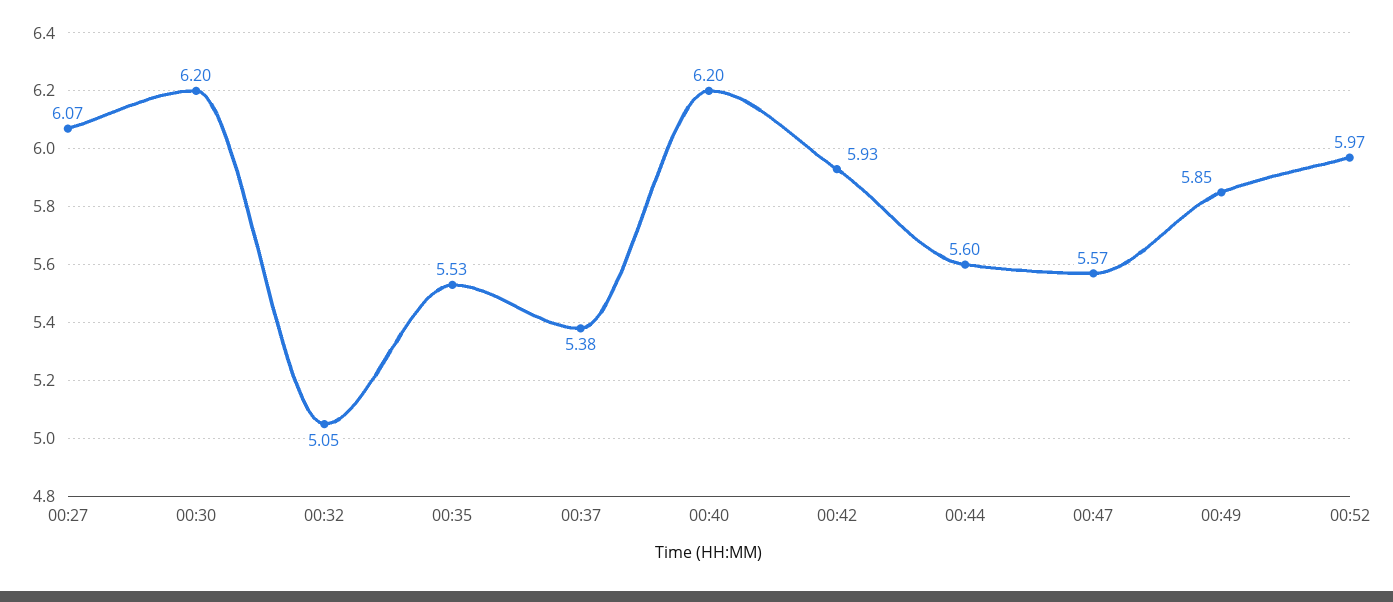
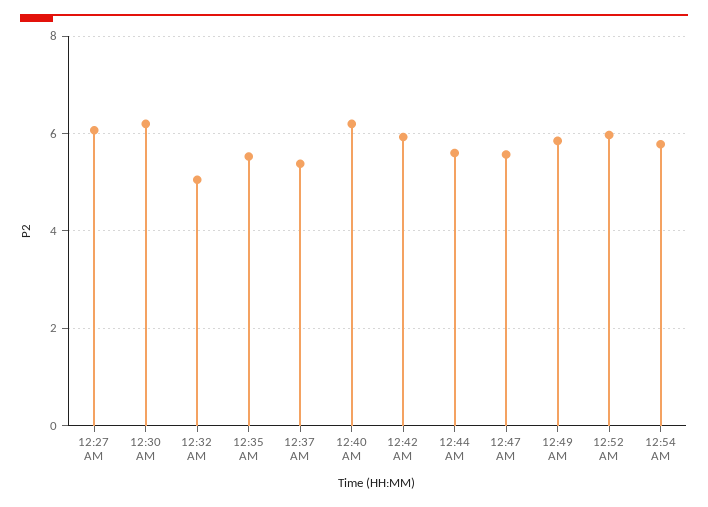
12:54 AM: none -> 5.8

